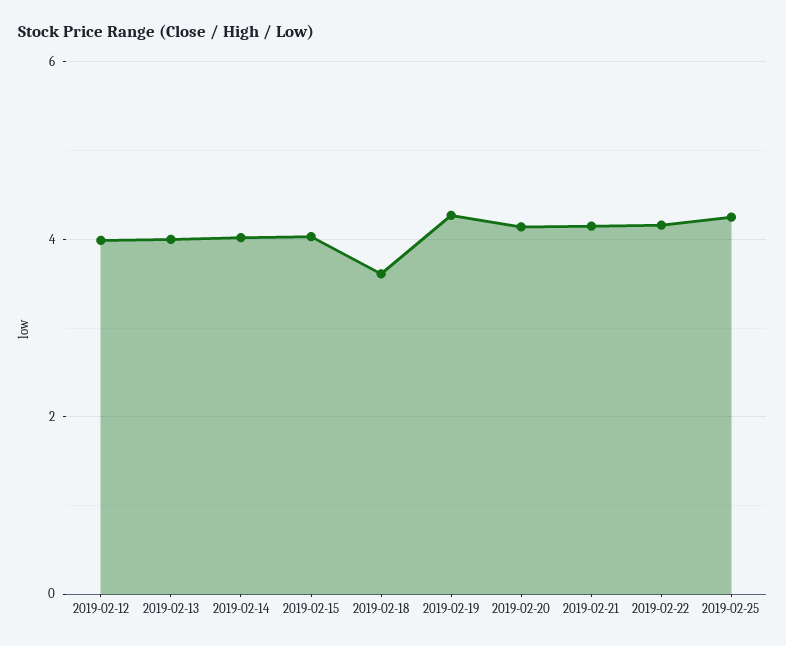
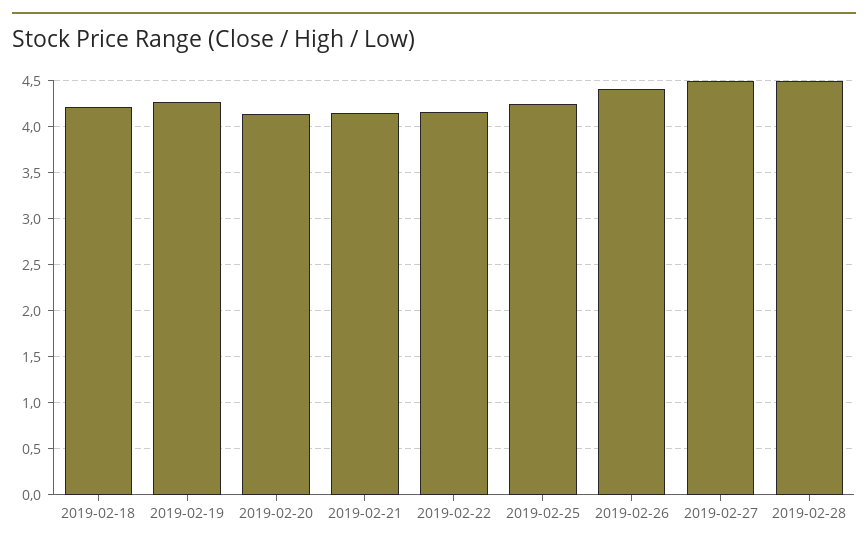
2019-02-12: 4 -> none
2019-02-13: 4 -> none
2019-02-14: 4 -> none
2019-02-15: 4 -> none
2019-02-18: 3.6 -> 4.2
2019-02-26: none -> 4.4
2019-02-27: none -> 4.5
2019-02-28: none -> 4.5

